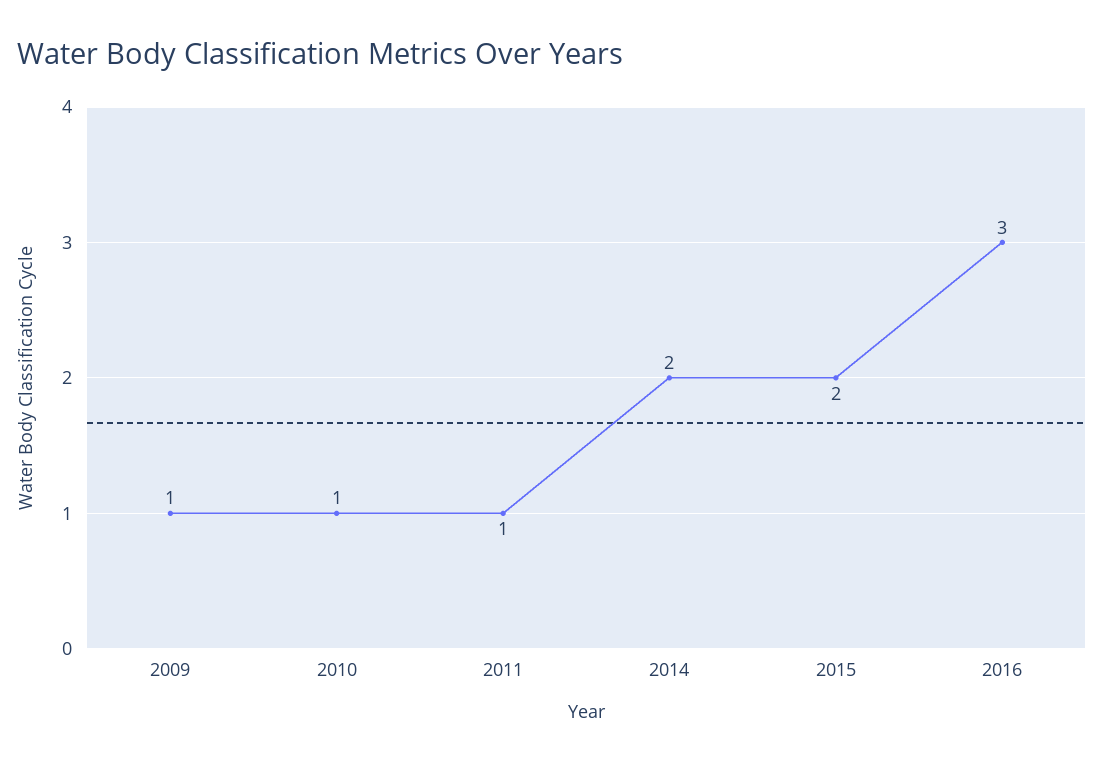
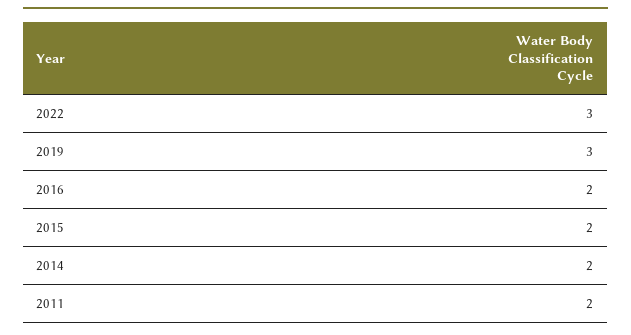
2009: 1 -> none
2010: 1 -> none
2011: 1 -> 2
2016: 3 -> 2
2022: none -> 3
2019: none -> 3

